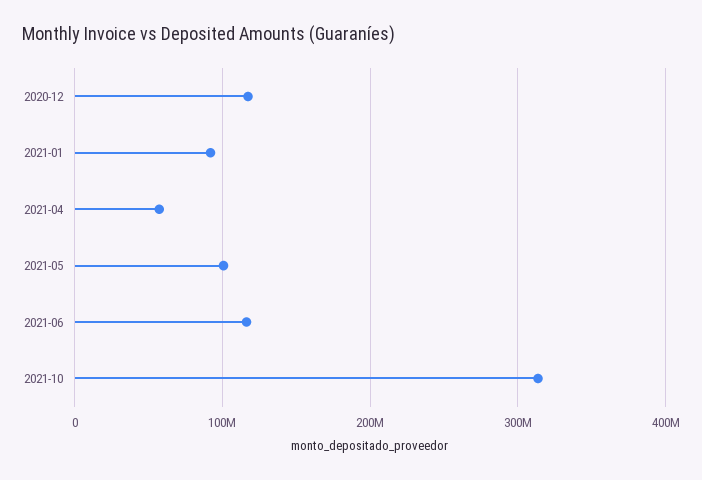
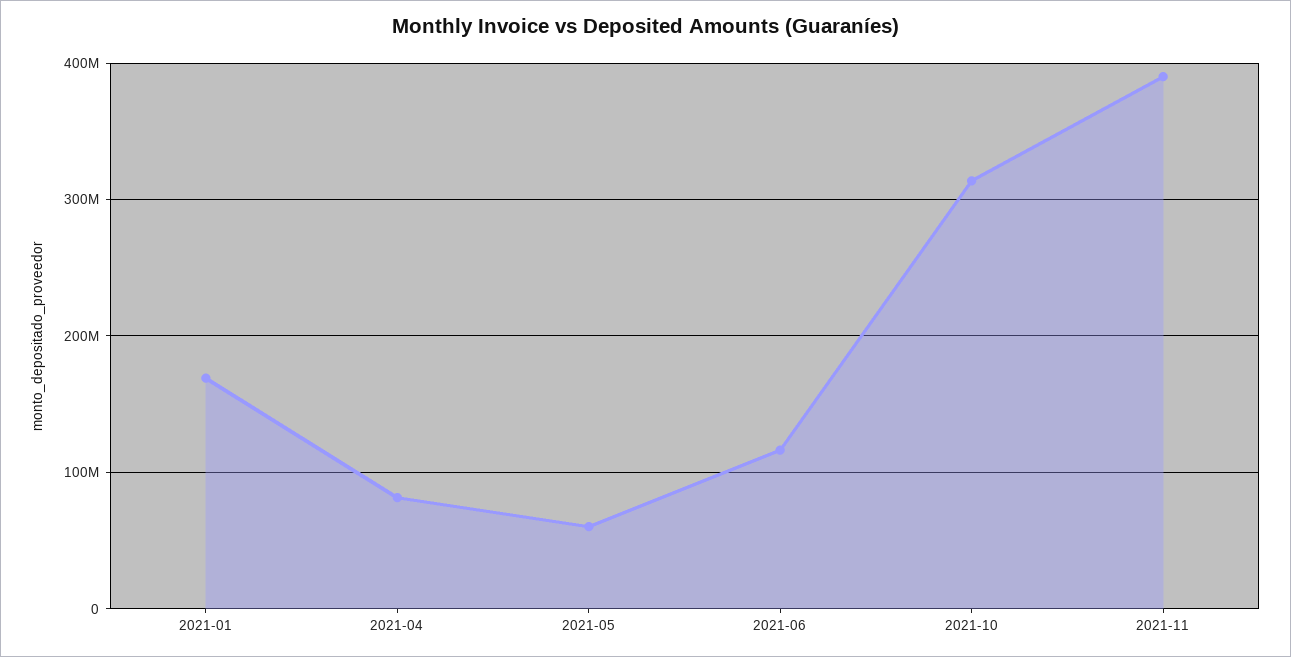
2020-12: 120000000 -> none
2021-01: 90000000 -> 170000000
2021-04: 60000000 -> 80000000
2021-05: 100000000 -> 60000000
2021-11: none -> 390000000

